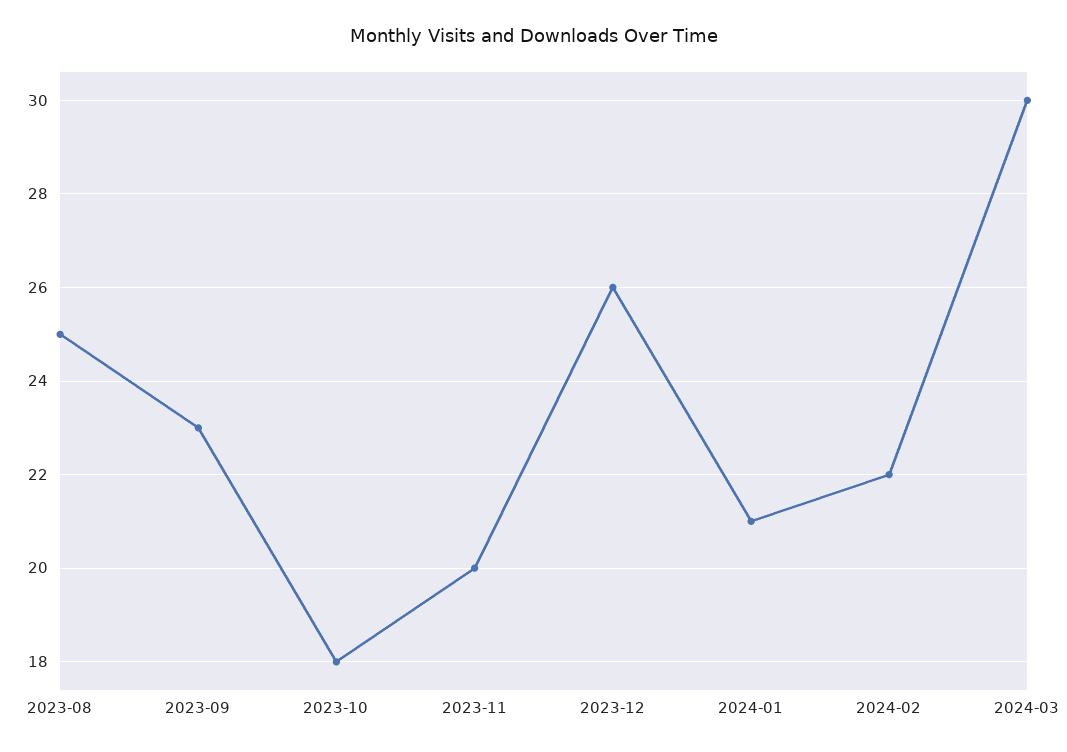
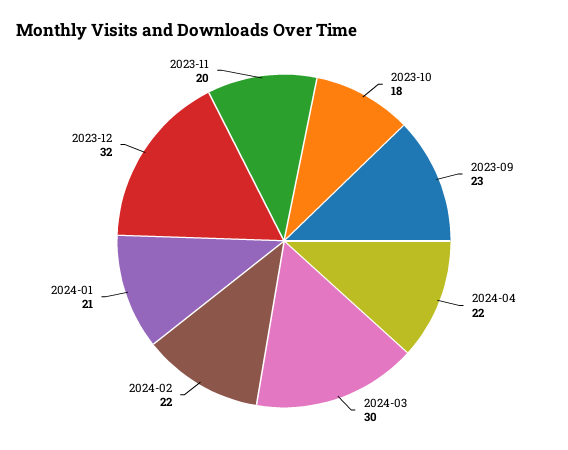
2023-08: 25 -> none
2023-12: 26 -> 32
2024-04: none -> 22

